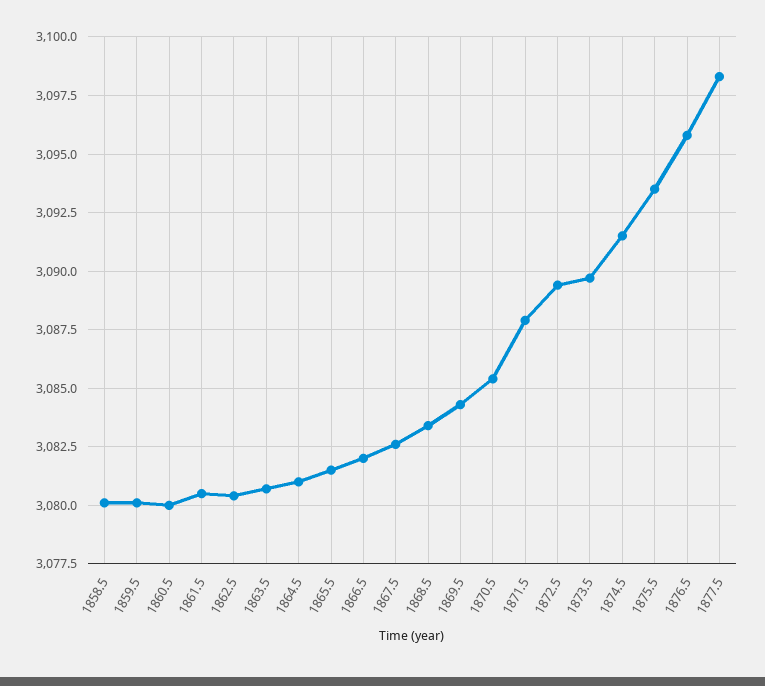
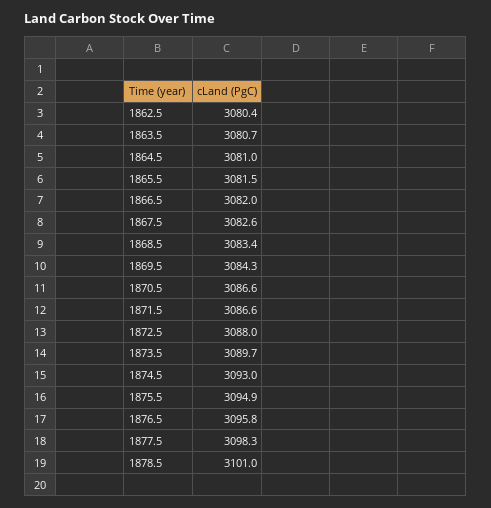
1858.5: 3080 -> none
1859.5: 3080 -> none
1860.5: 3080 -> none
1861.5: 3080.5 -> none
1870.5: 3085.5 -> 3086.6
1871.5: 3088 -> 3086.6
1872.5: 3089.5 -> 3088
1874.5: 3091.5 -> 3093
1875.5: 3093.5 -> 3094.9
1878.5: none -> 3101

